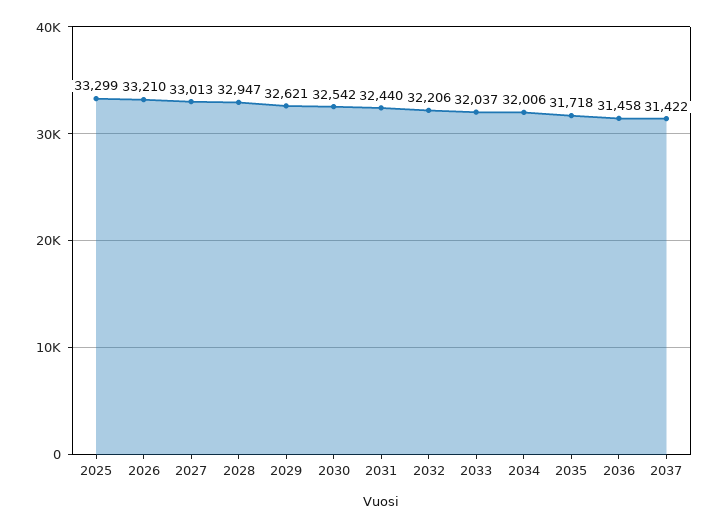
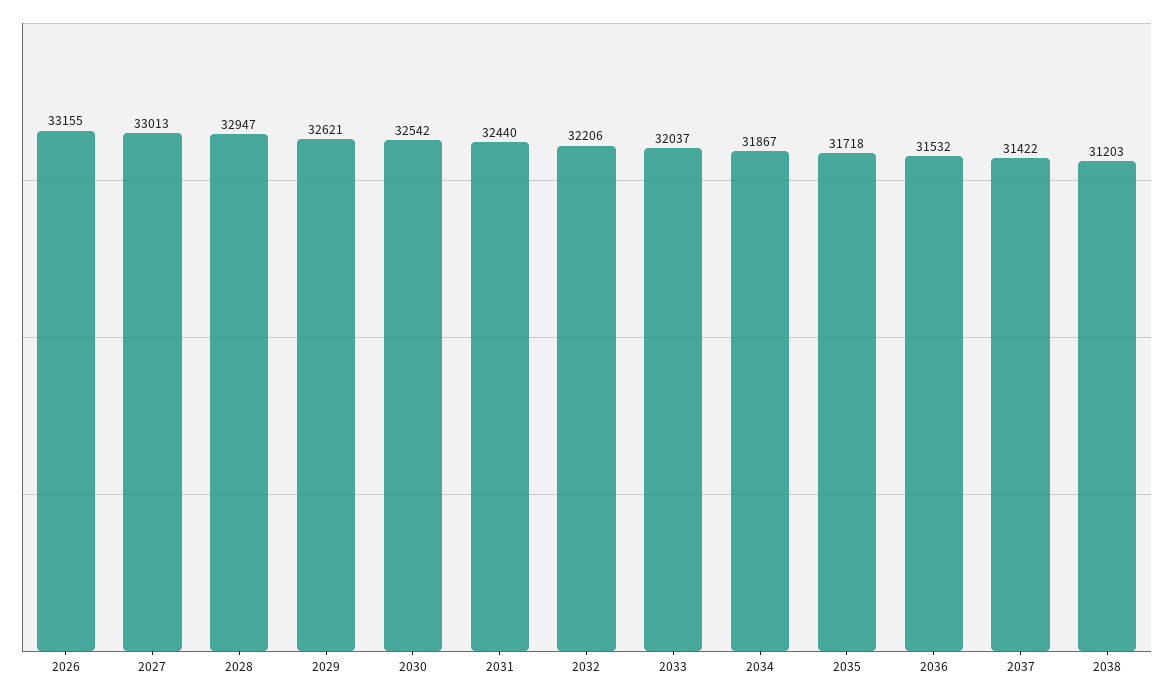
2025: 33299 -> none
2026: 33210 -> 33155
2034: 32006 -> 31867
2036: 31458 -> 31532
2038: none -> 31203

